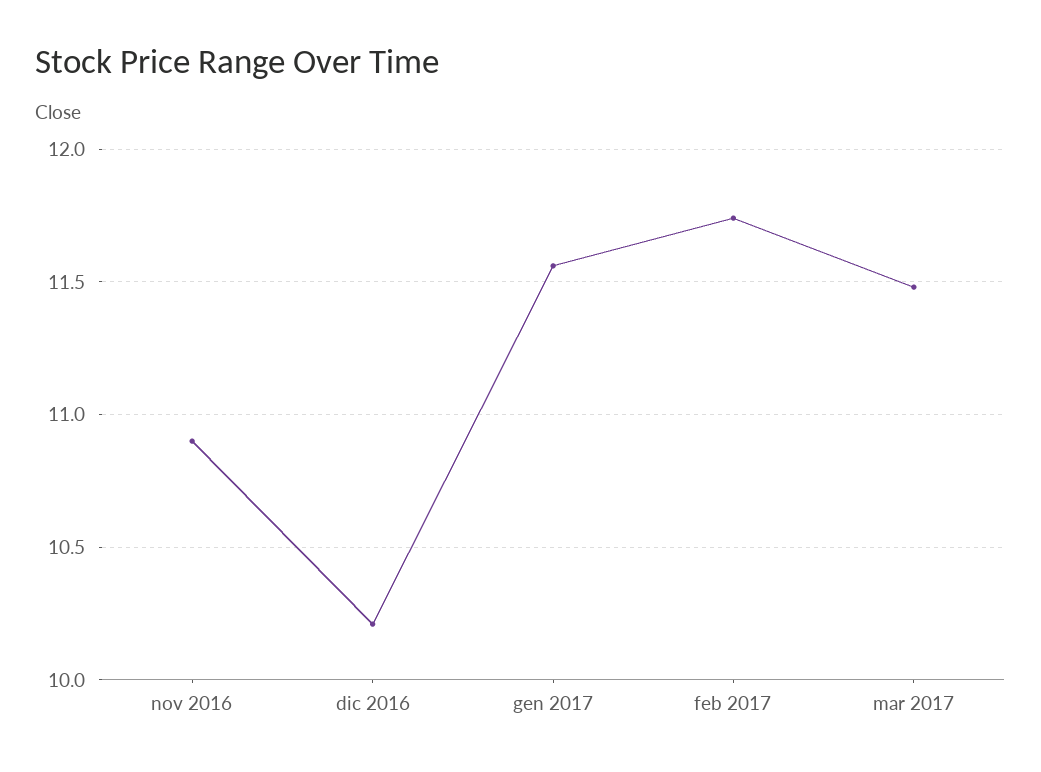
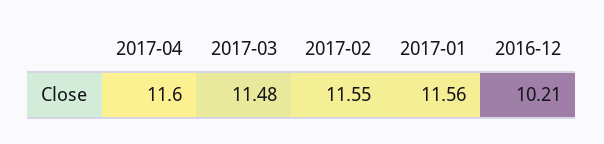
nov 2016: 10.9 -> none
feb 2017: 11.75 -> 11.55
2017-04: none -> 11.6

